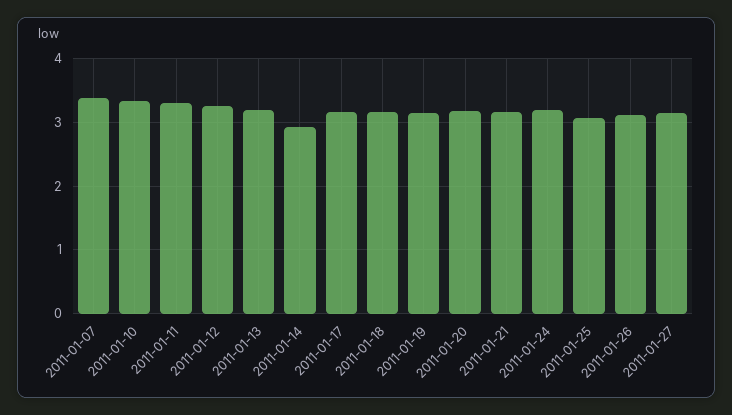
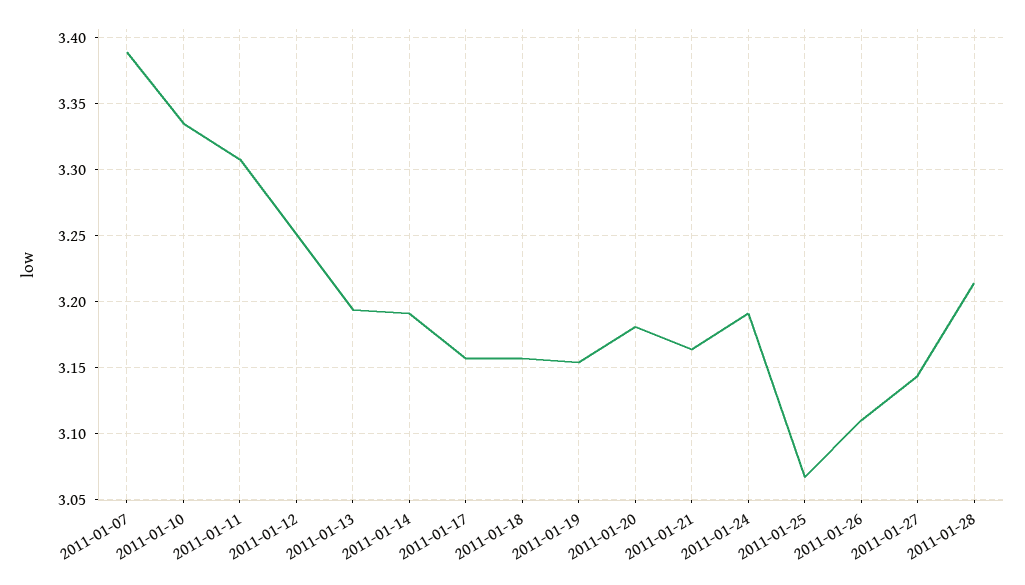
2011-01-14: 2.9 -> 3.19
2011-01-28: none -> 3.215

